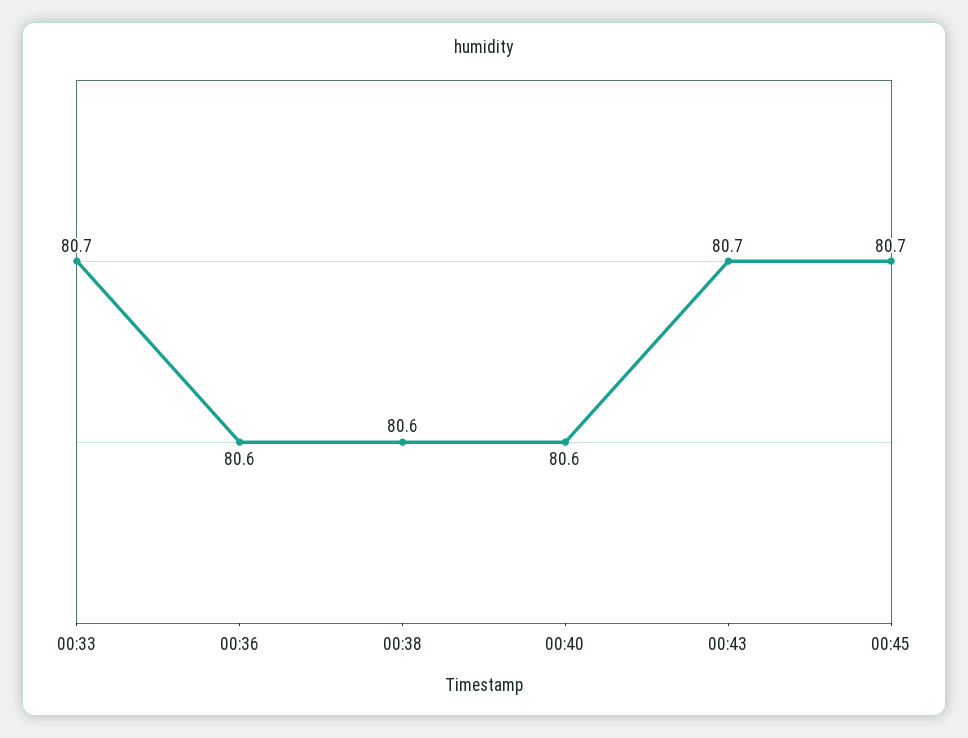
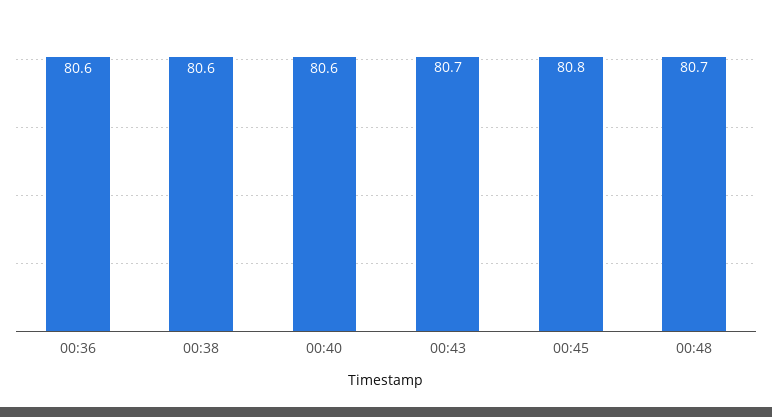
00:33: 80.7 -> none
00:45: 80.7 -> 80.8
00:48: none -> 80.7

